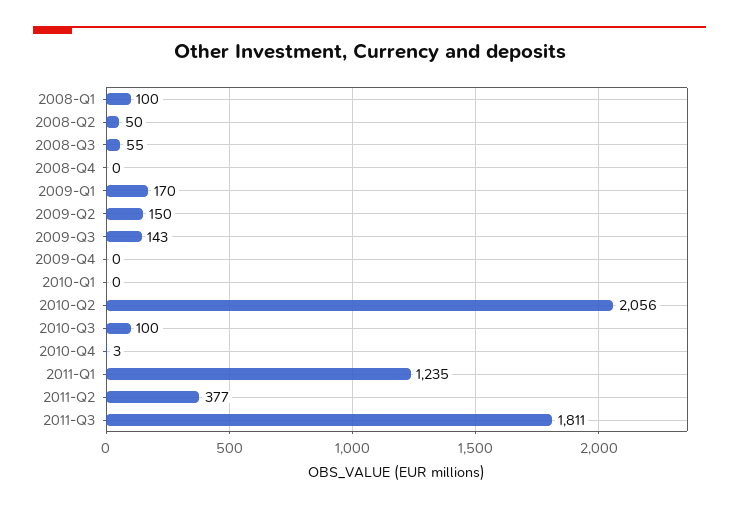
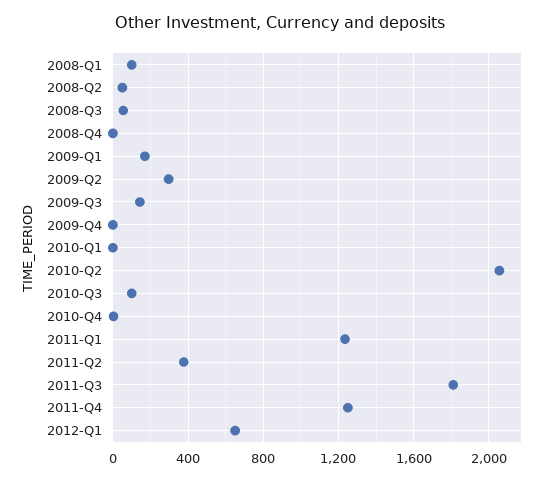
2009-Q2: 150 -> 300
2011-Q4: none -> 1250
2012-Q1: none -> 650

